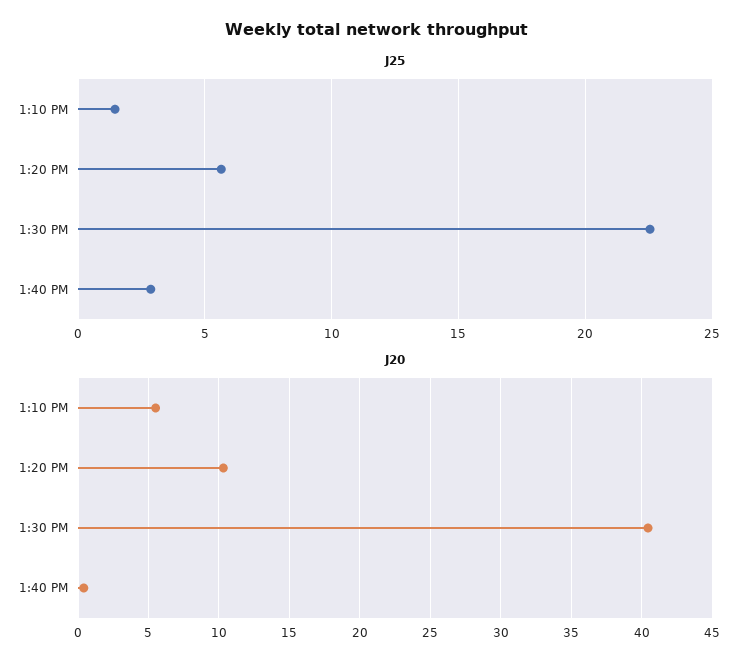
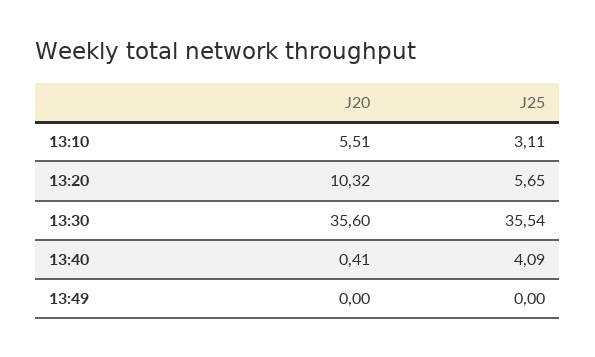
J25, 1:10 PM: 1.5 -> 3.11
J25, 1:30 PM: 22.5 -> 35.54
J25, 1:40 PM: 3 -> 4.09
J20, 1:30 PM: 40.5 -> 35.6
J20, 13:49: none -> 0
J25, 13:49: none -> 0

